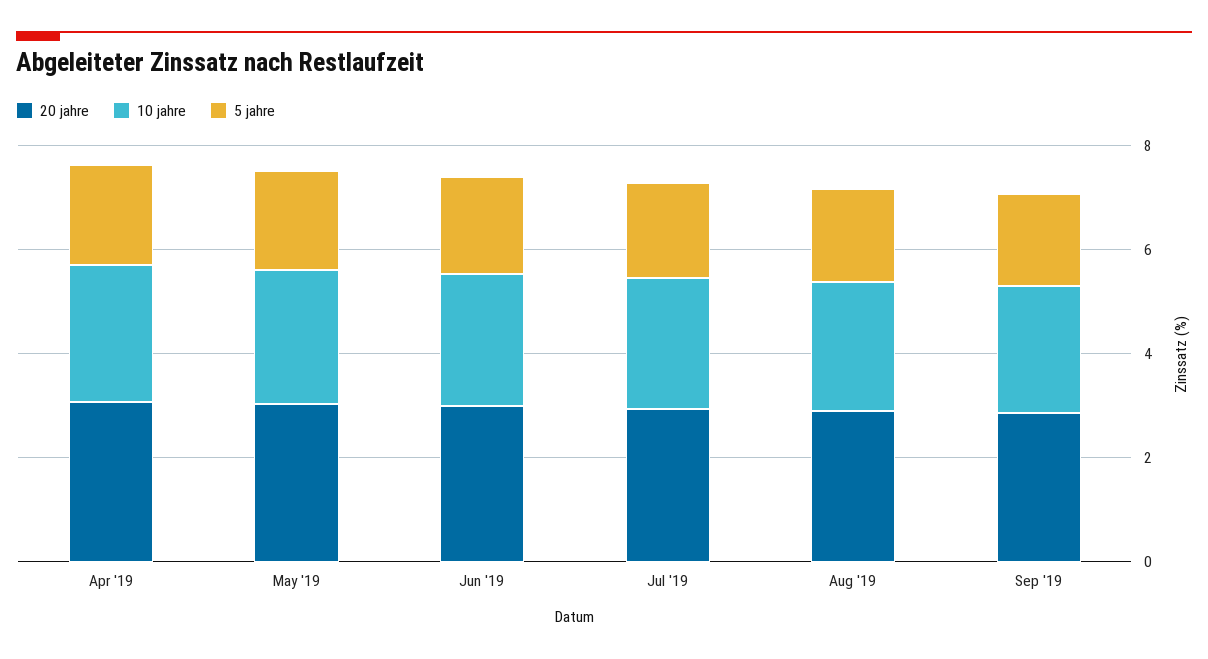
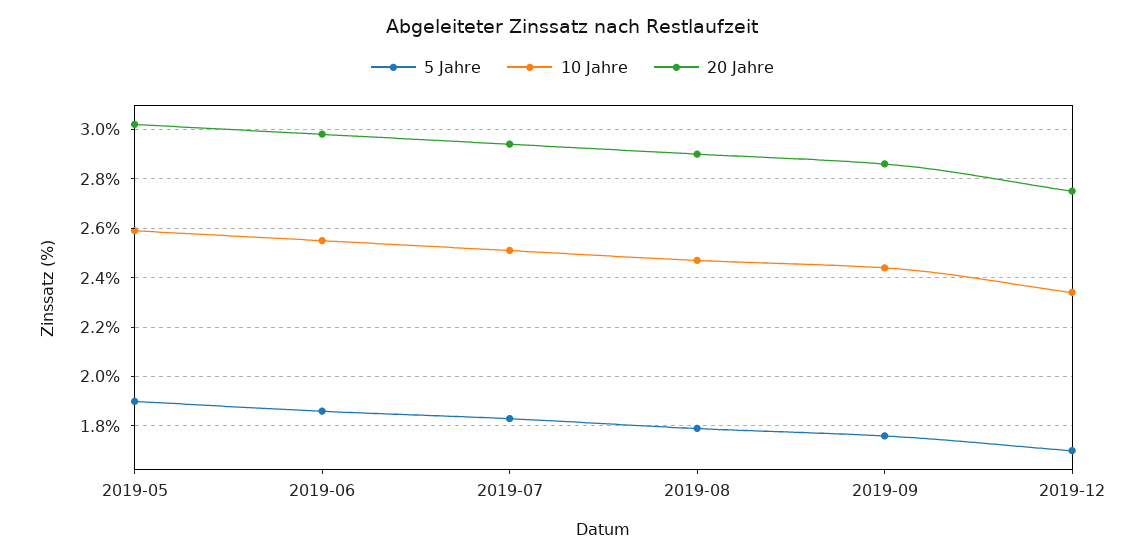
20 jahre, Apr '19: 3 -> none
10 jahre, Apr '19: 2.5 -> none
5 jahre, Apr '19: 2 -> none
5 jahre, 2019-12: none -> 1.7
10 jahre, 2019-12: none -> 2.35
20 jahre, 2019-12: none -> 2.75

